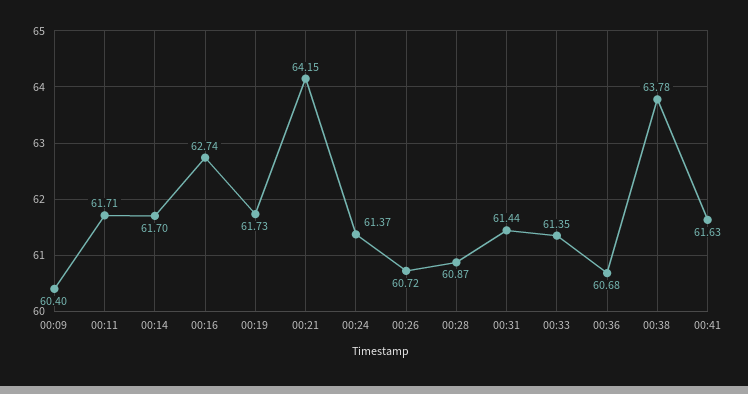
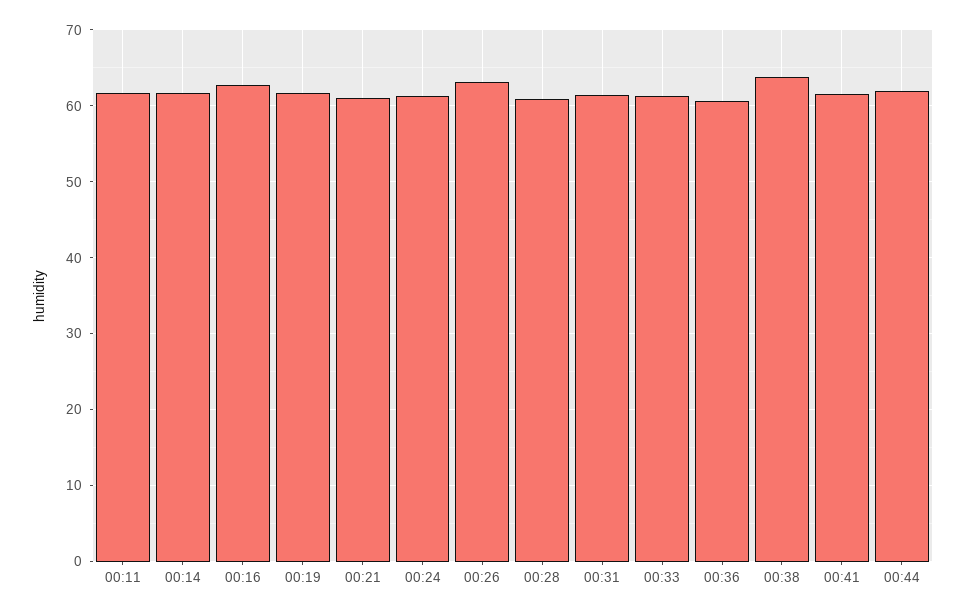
00:09: 60.4 -> none
00:21: 64.15 -> 61
00:26: 60.72 -> 63
00:44: none -> 62

